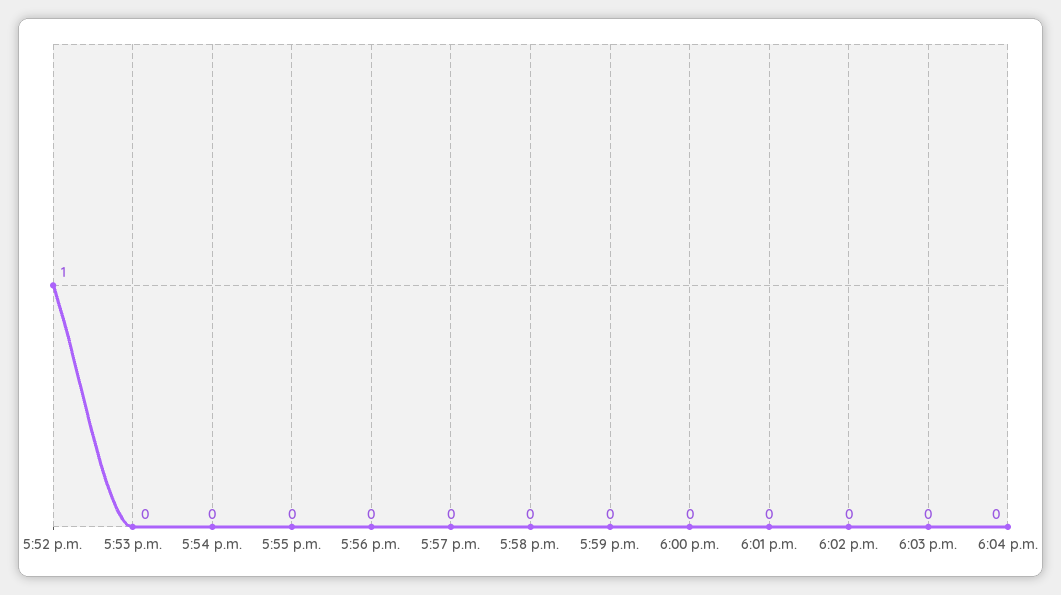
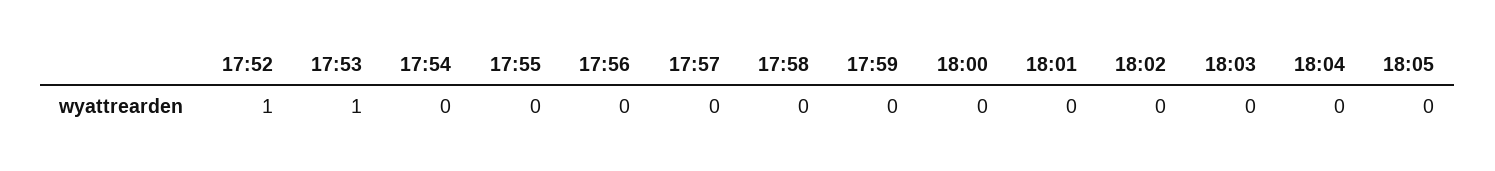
5:53 p.m.: 0 -> 1
18:05: none -> 0

